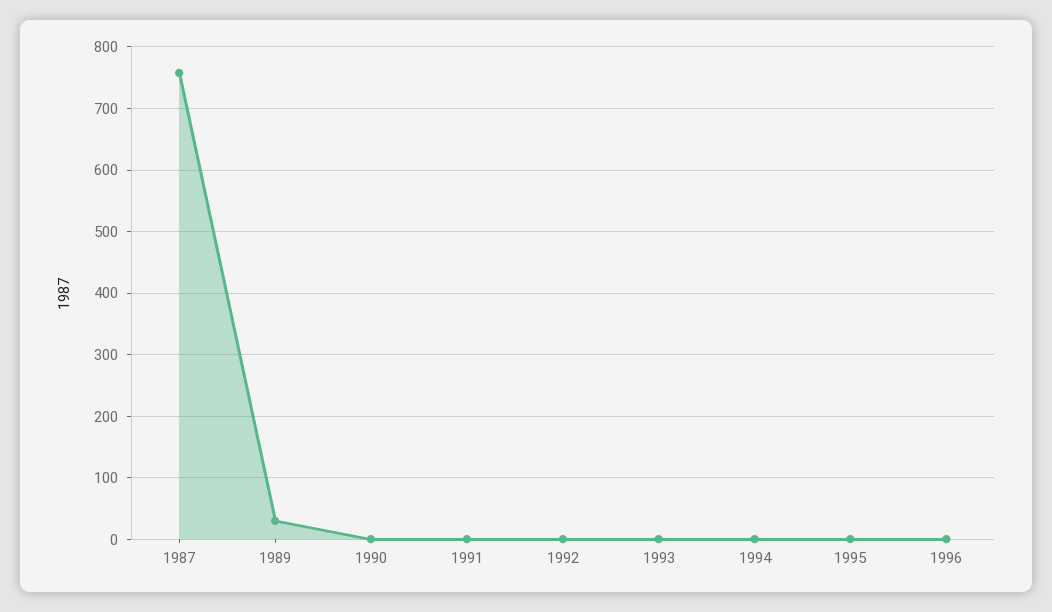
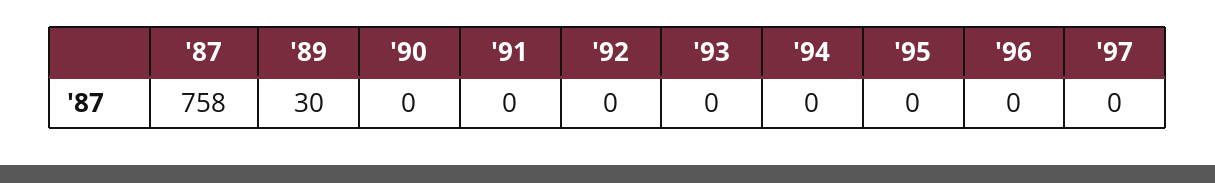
'97: none -> 0

